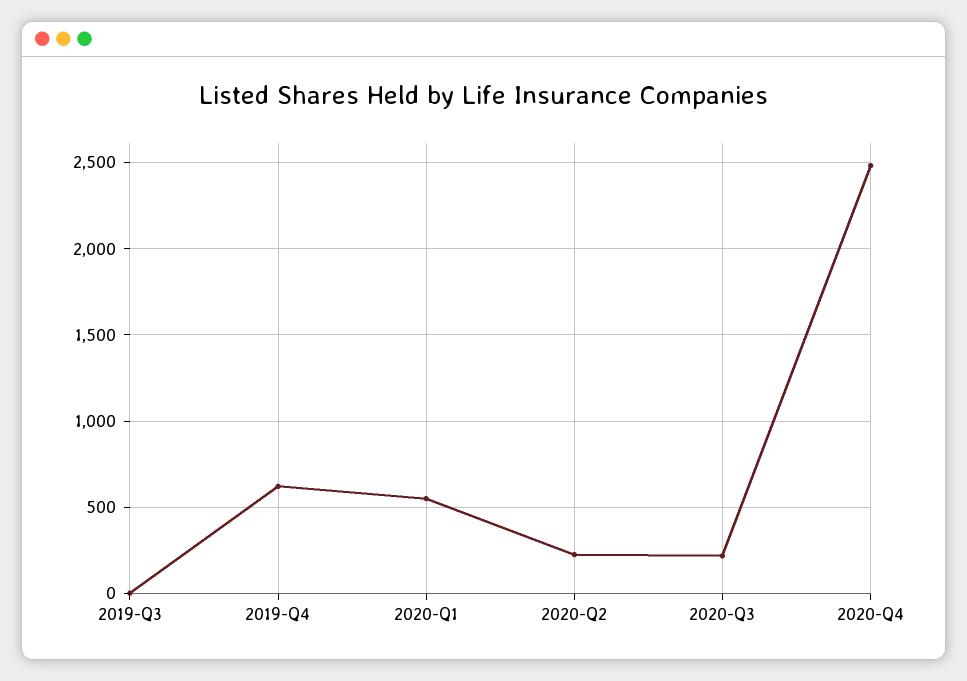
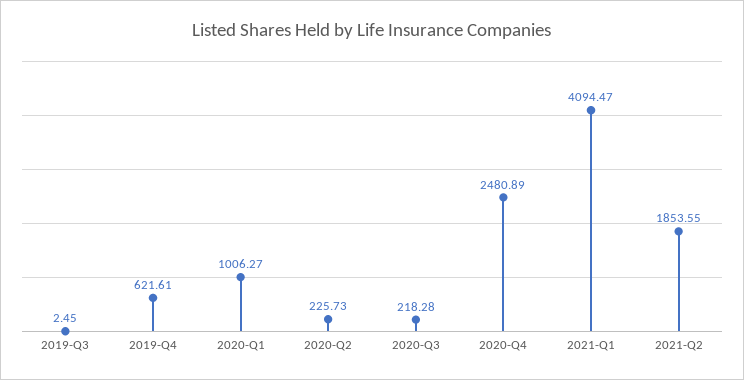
2020-Q1: 550 -> 1006.27
2021-Q1: none -> 4094.47
2021-Q2: none -> 1853.55

